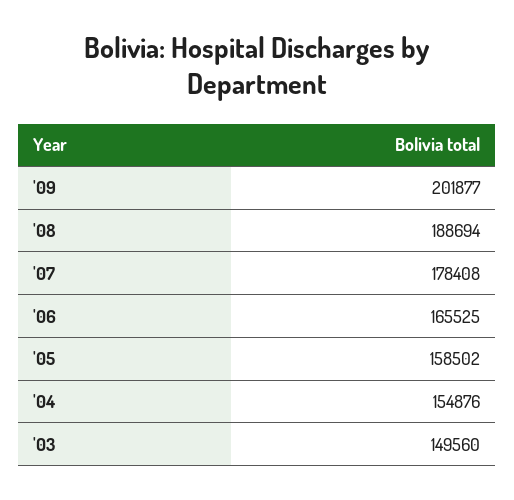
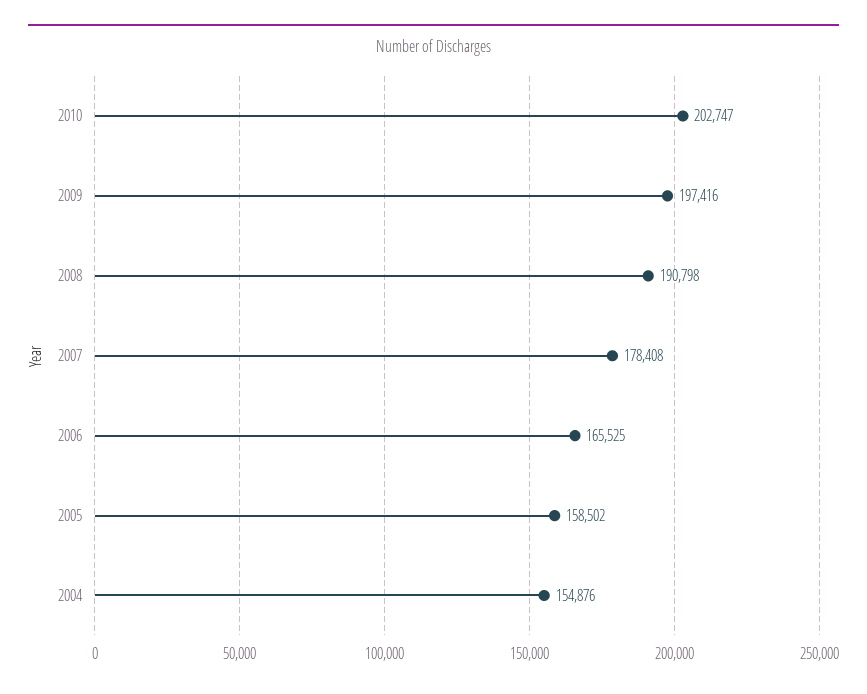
'09: 201877 -> 197416
'08: 188694 -> 190798
'03: 149560 -> none
2010: none -> 202747

